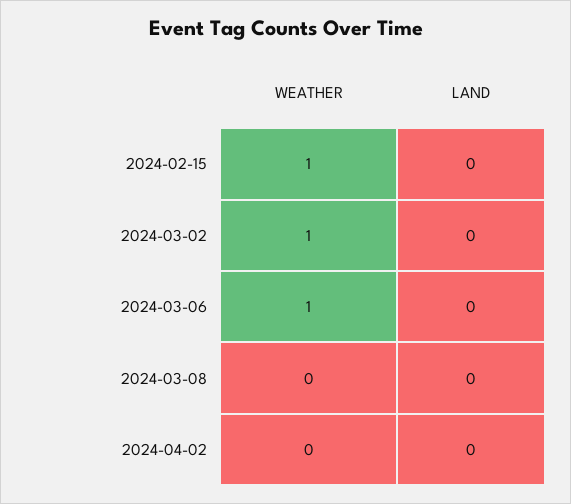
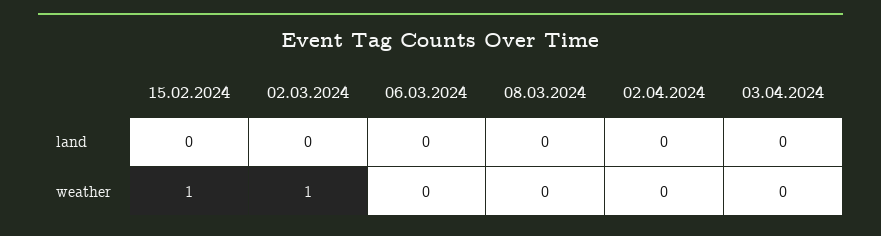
WEATHER, 2024-03-06: 1 -> 0
LAND, 03.04.2024: none -> 0
WEATHER, 03.04.2024: none -> 0

